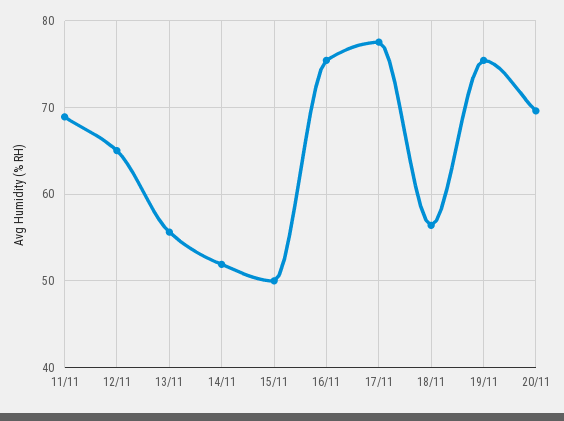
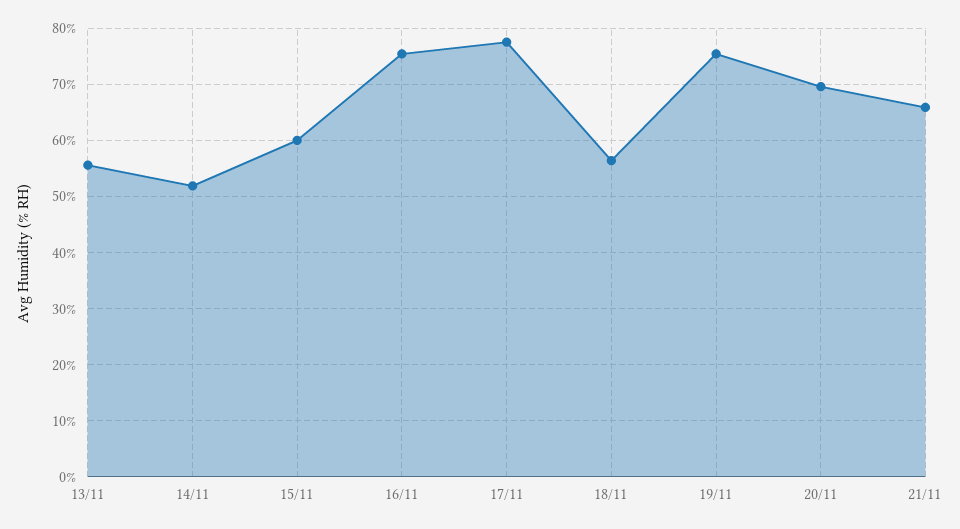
11/11: 69 -> none
12/11: 65 -> none
15/11: 50 -> 60
21/11: none -> 66

